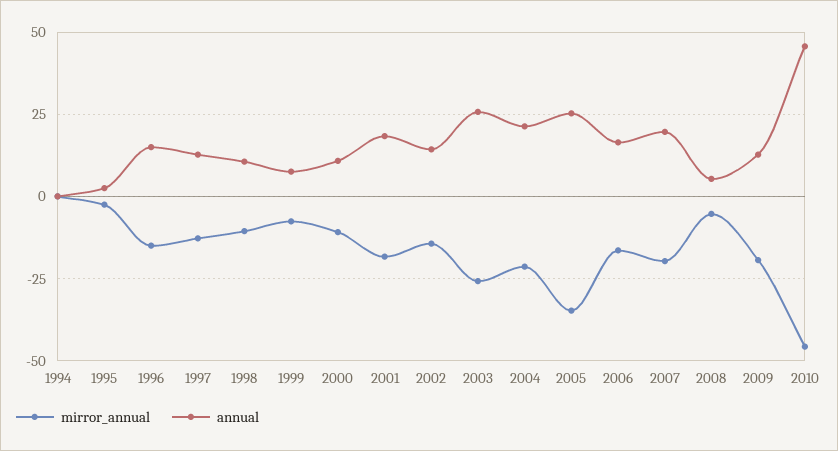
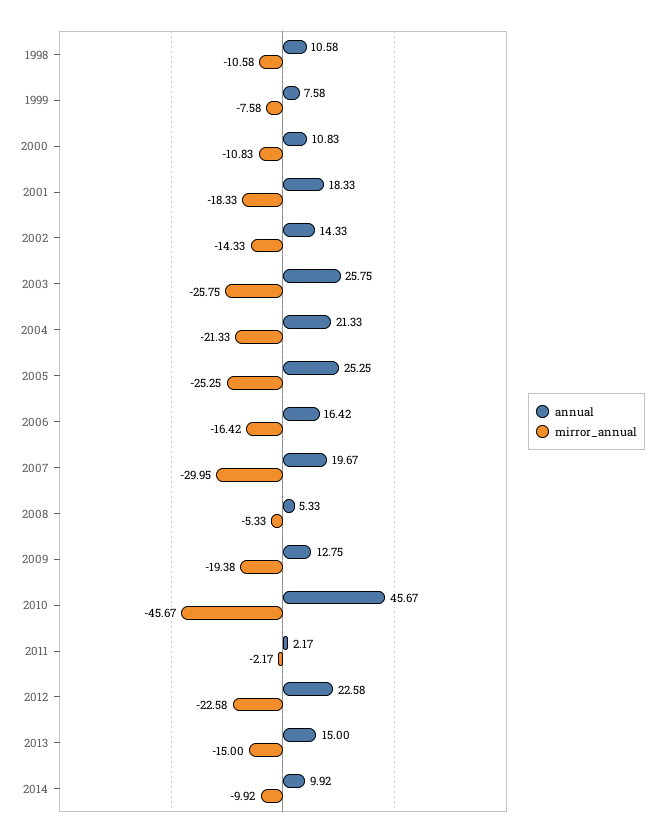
mirror_annual, 1994: 0 -> none
annual, 1994: 0 -> none
mirror_annual, 1995: -2.5 -> none
annual, 1995: 2.5 -> none
mirror_annual, 1996: -15 -> none
annual, 1996: 15 -> none
mirror_annual, 1997: -12.5 -> none
annual, 1997: 12.5 -> none
mirror_annual, 2005: -35 -> -25.25
mirror_annual, 2007: -20 -> -29.95
annual, 2011: none -> 2.17
mirror_annual, 2011: none -> -2.17
annual, 2012: none -> 22.58
mirror_annual, 2012: none -> -22.58
annual, 2013: none -> 15
mirror_annual, 2013: none -> -15
annual, 2014: none -> 9.92
mirror_annual, 2014: none -> -9.92

